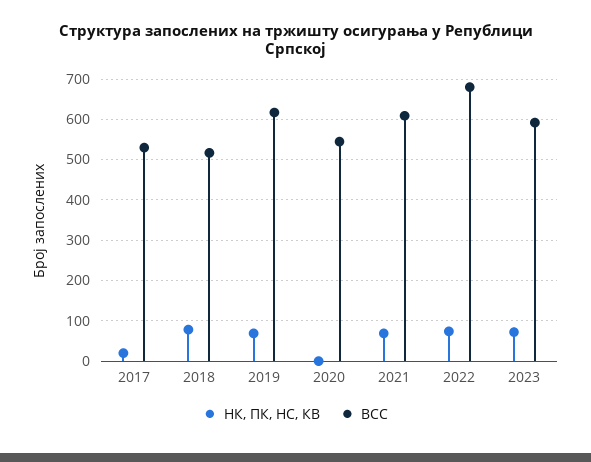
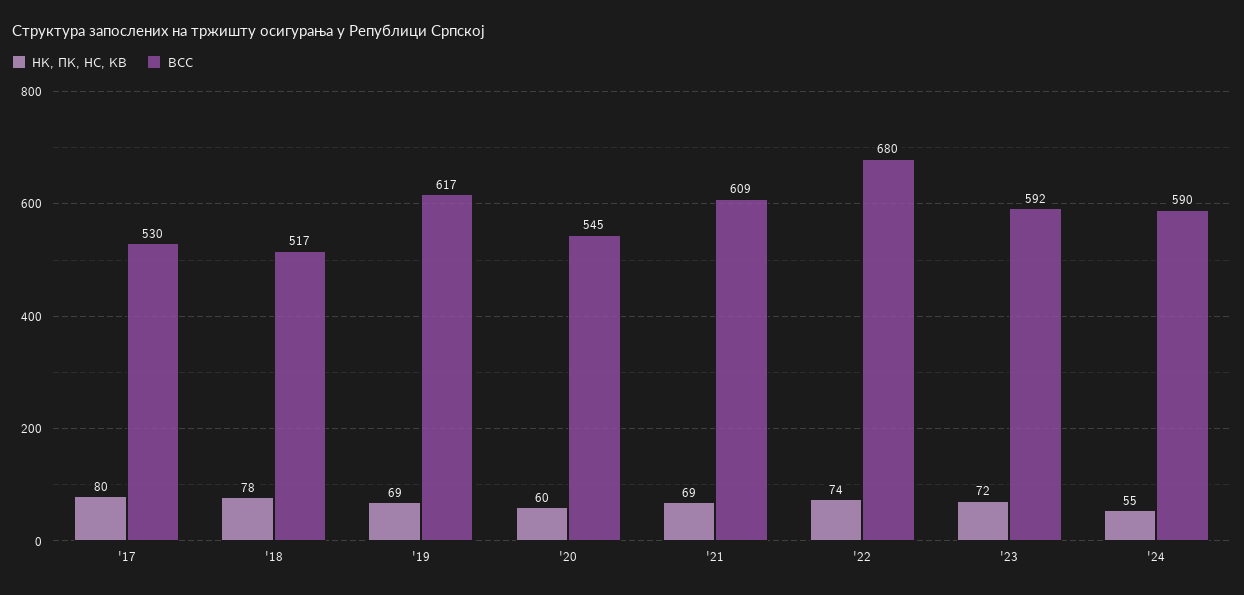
НК, ПК, НС, КВ, 2017: 20 -> 80
НК, ПК, НС, КВ, 2020: 0 -> 60
НК, ПК, НС, КВ, '24: none -> 55
ВСС, '24: none -> 590

